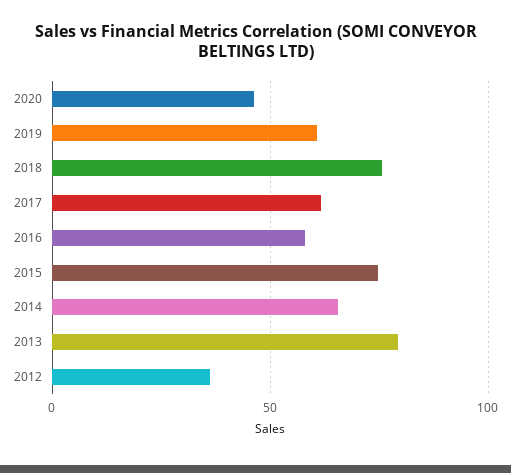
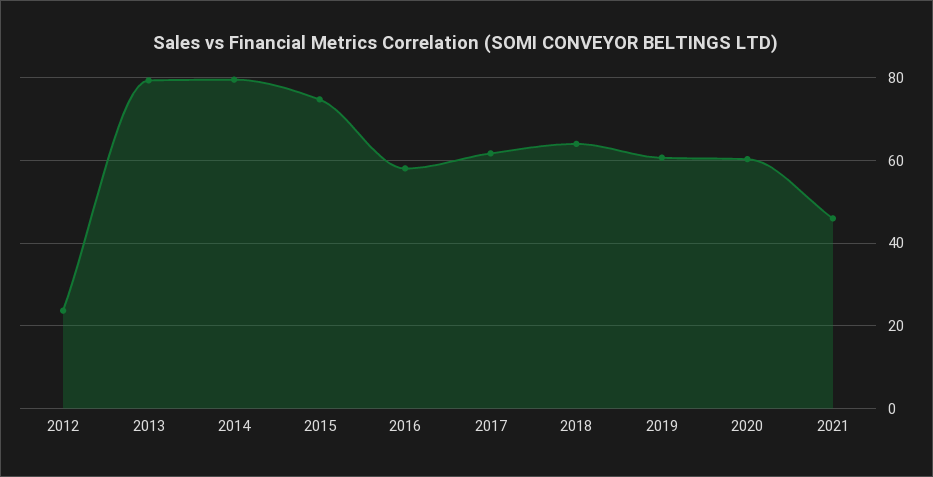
2020: 45 -> 60
2018: 75 -> 64
2014: 65 -> 80
2012: 35 -> 24
2021: none -> 46

